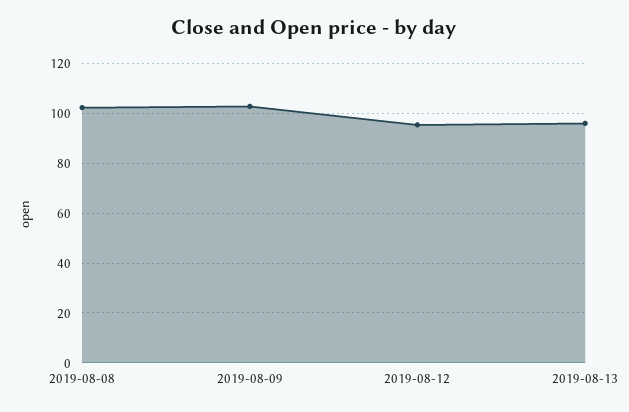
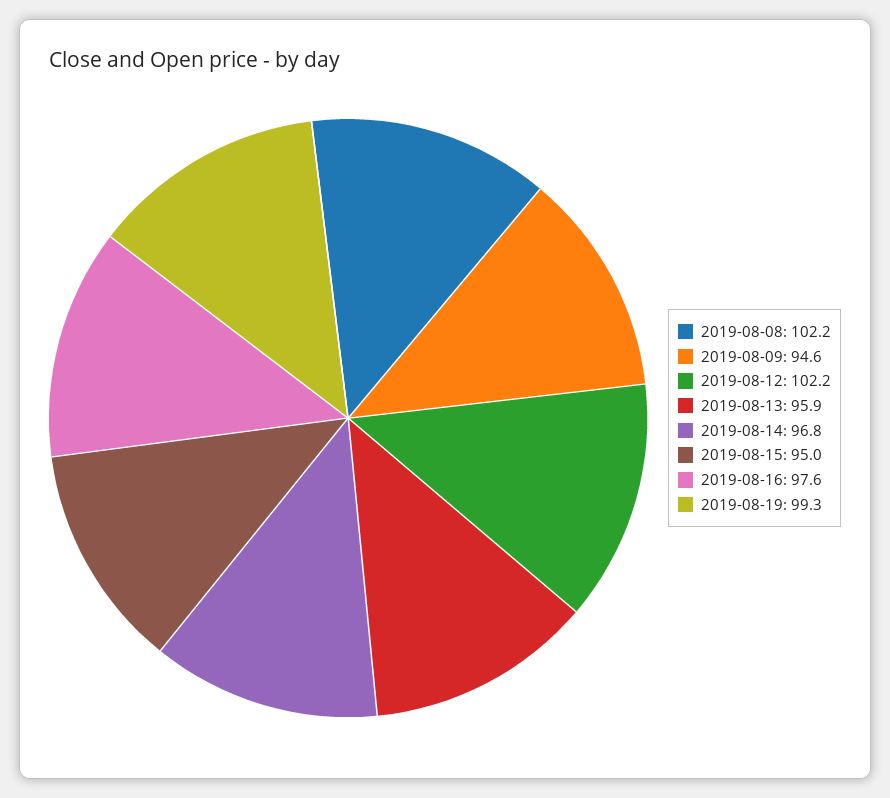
2019-08-09: 102.5 -> 94.6
2019-08-12: 95 -> 102.2
2019-08-14: none -> 96.8
2019-08-15: none -> 95
2019-08-16: none -> 97.6
2019-08-19: none -> 99.3

